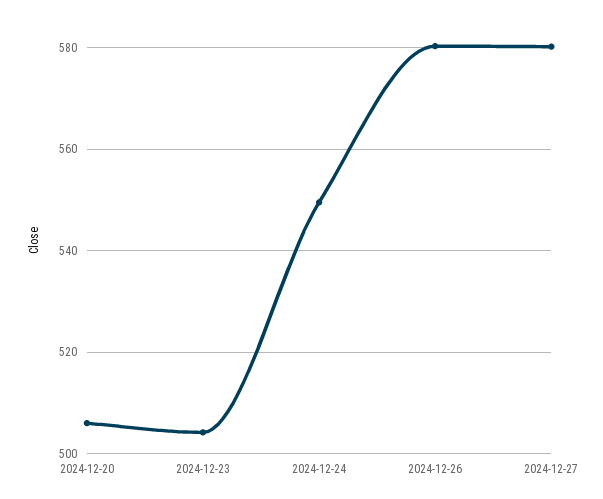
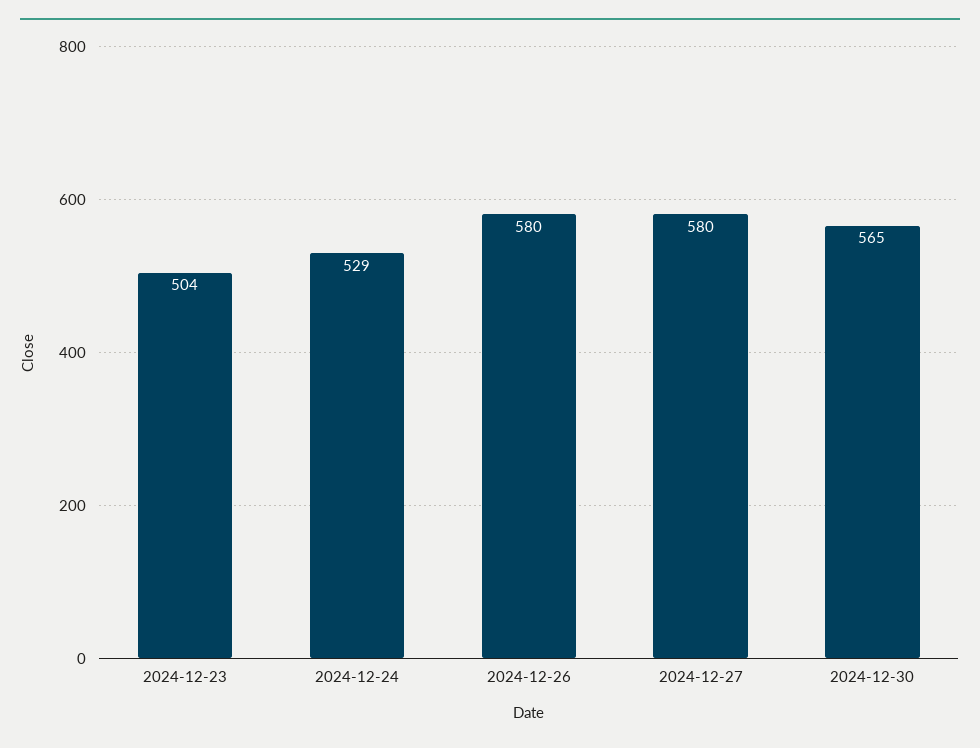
2024-12-20: 506 -> none
2024-12-24: 550 -> 529
2024-12-30: none -> 565

